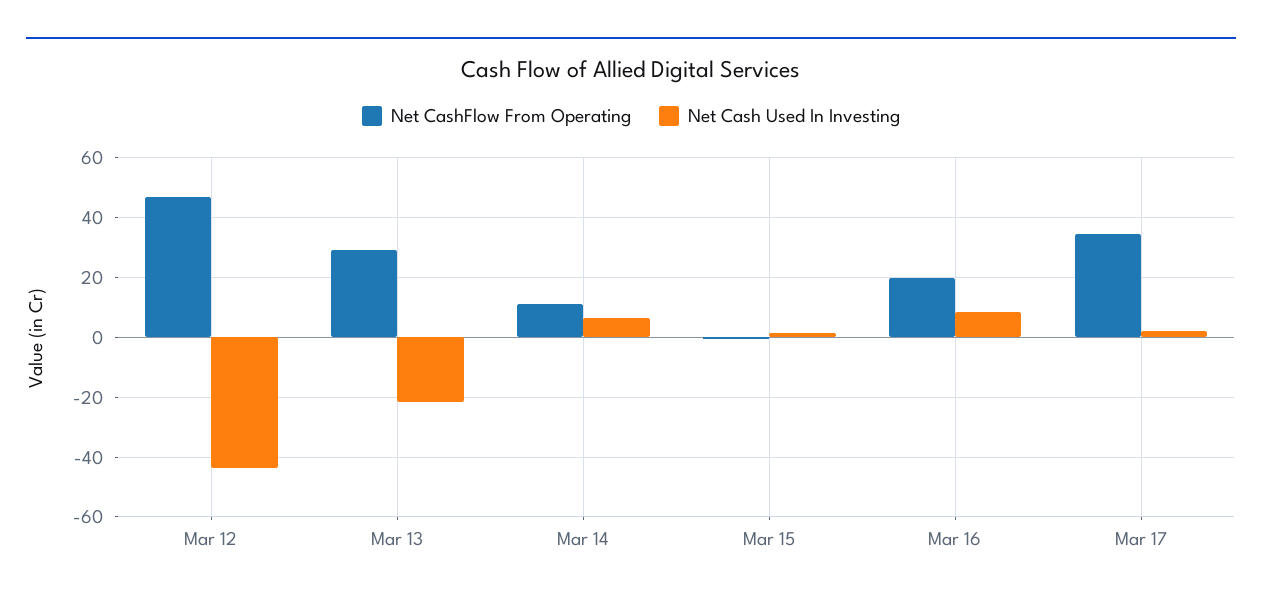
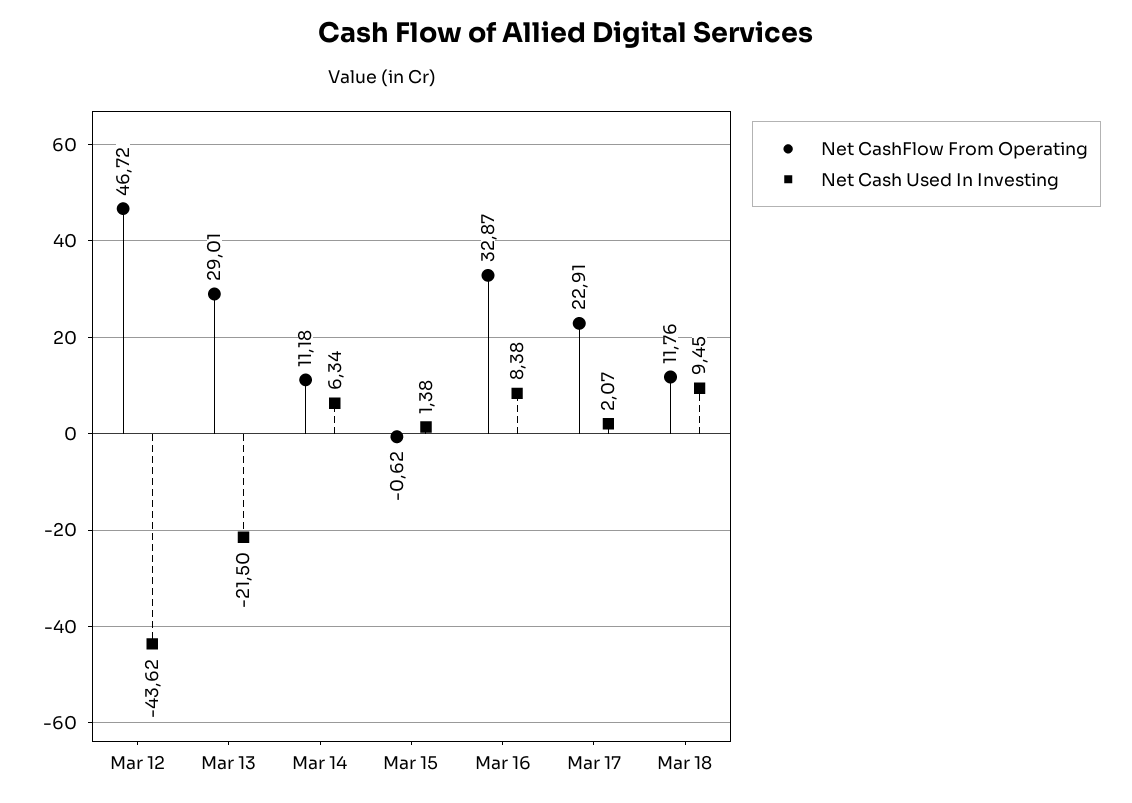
Net CashFlow From Operating, Mar 16: 20 -> 32.87
Net CashFlow From Operating, Mar 17: 35 -> 22.91
Net CashFlow From Operating, Mar 18: none -> 11.76
Net Cash Used In Investing, Mar 18: none -> 9.45

